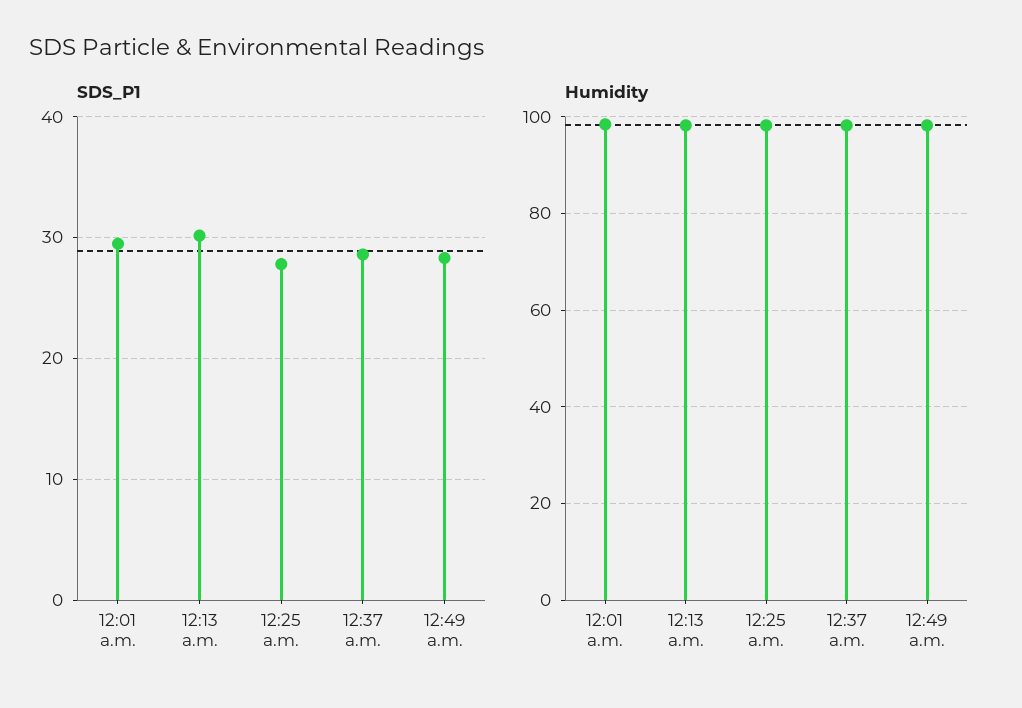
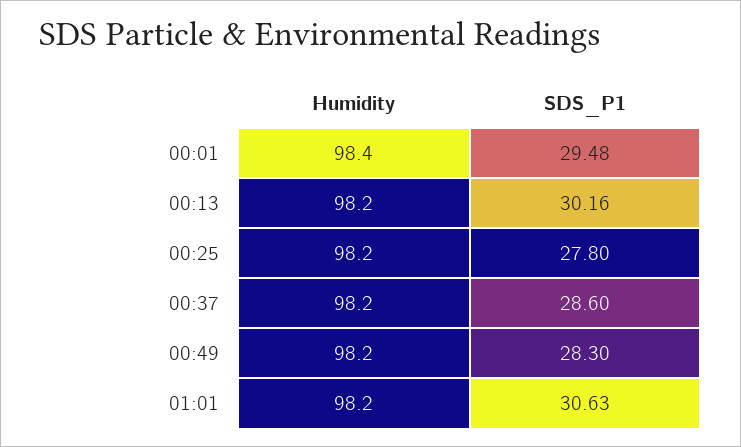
Humidity, 01:01: none -> 98.2
SDS_P1, 01:01: none -> 30.63

